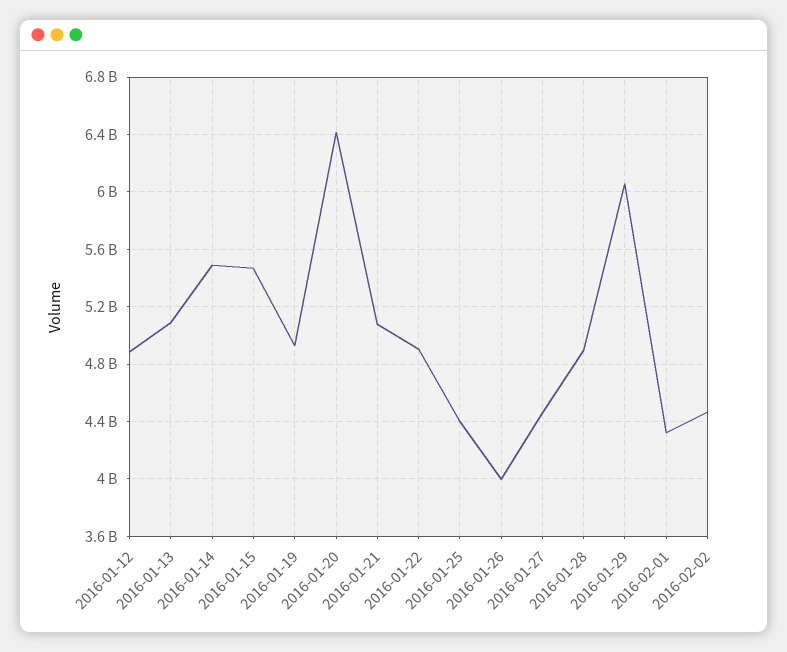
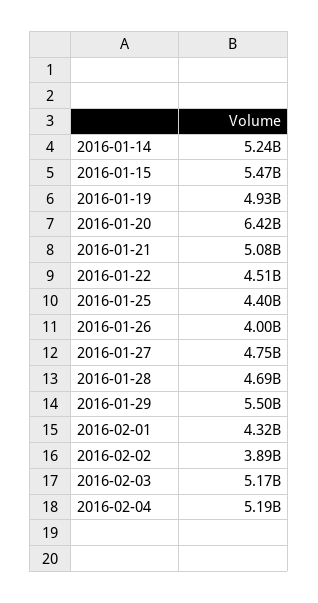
2016-01-12: 4900000000 -> none
2016-01-13: 5100000000 -> none
2016-01-14: 5500000000 -> 5240000000
2016-01-22: 4900000000 -> 4510000000
2016-01-27: 4450000000 -> 4750000000
2016-01-28: 4900000000 -> 4690000000
2016-01-29: 6050000000 -> 5500000000
2016-02-02: 4450000000 -> 3890000000
2016-02-03: none -> 5170000000
2016-02-04: none -> 5190000000

